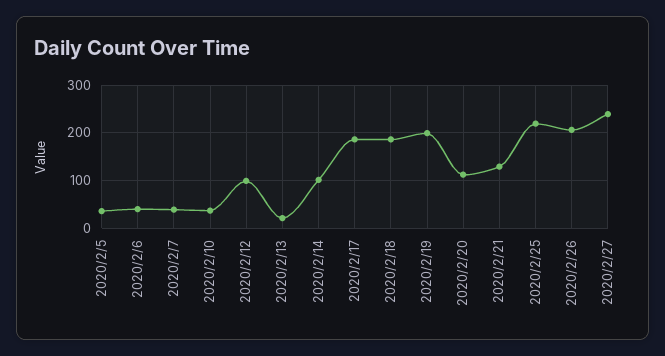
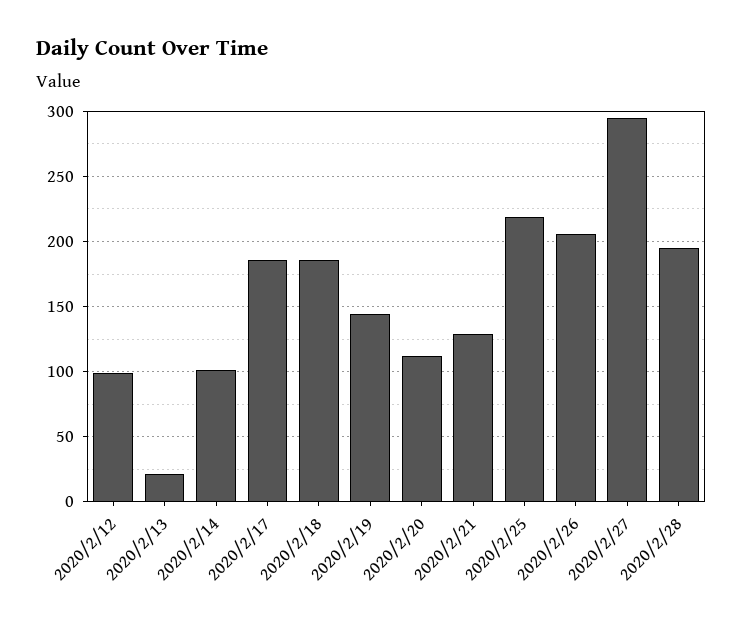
2020/2/5: 40 -> none
2020/2/6: 40 -> none
2020/2/7: 40 -> none
2020/2/10: 40 -> none
2020/2/19: 200 -> 145
2020/2/27: 240 -> 295
2020/2/28: none -> 195

